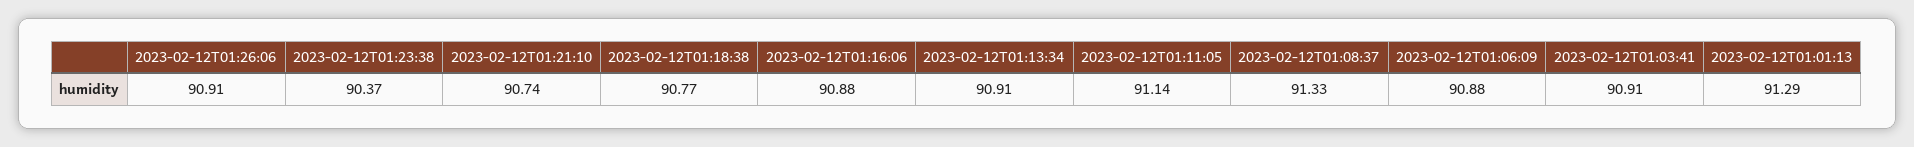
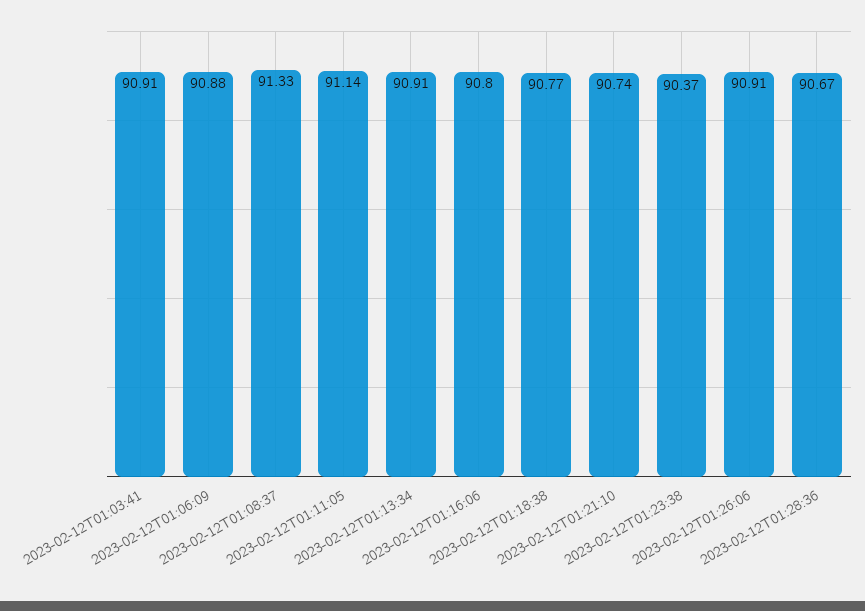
2023-02-12T01:16:06: 90.88 -> 90.8
2023-02-12T01:01:13: 91.29 -> none
2023-02-12T01:28:36: none -> 90.67

